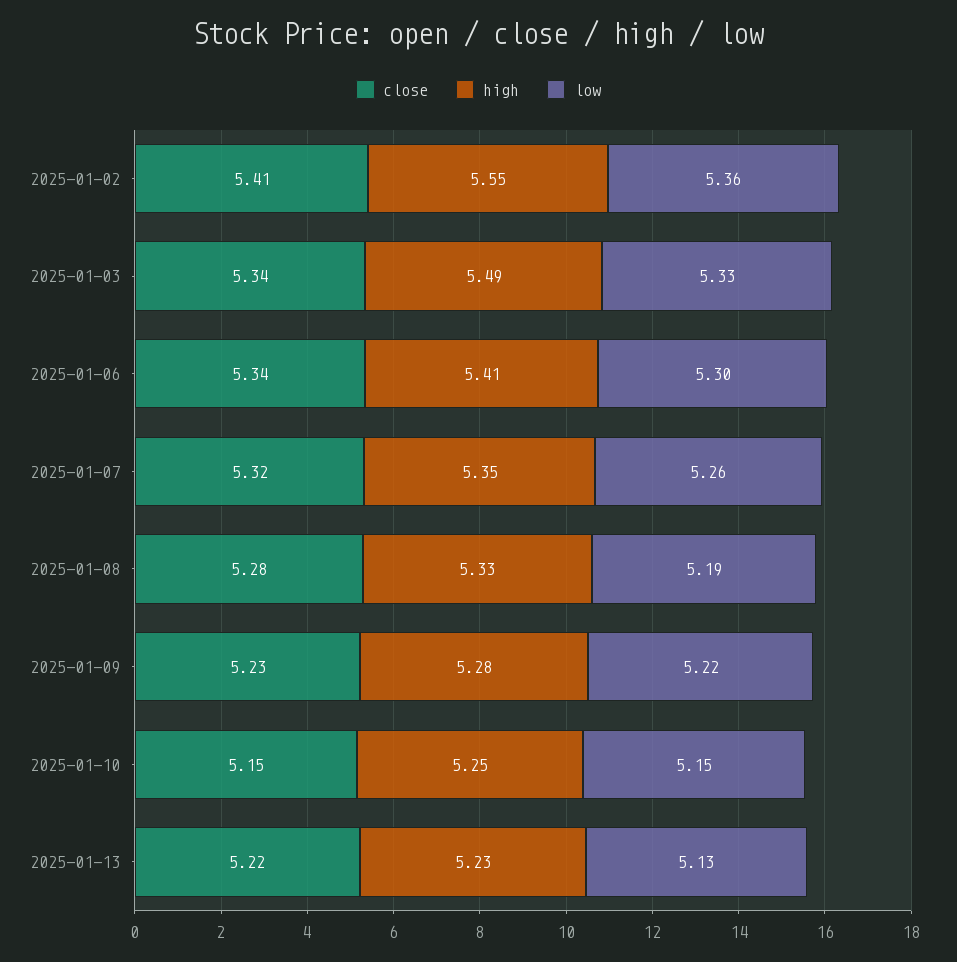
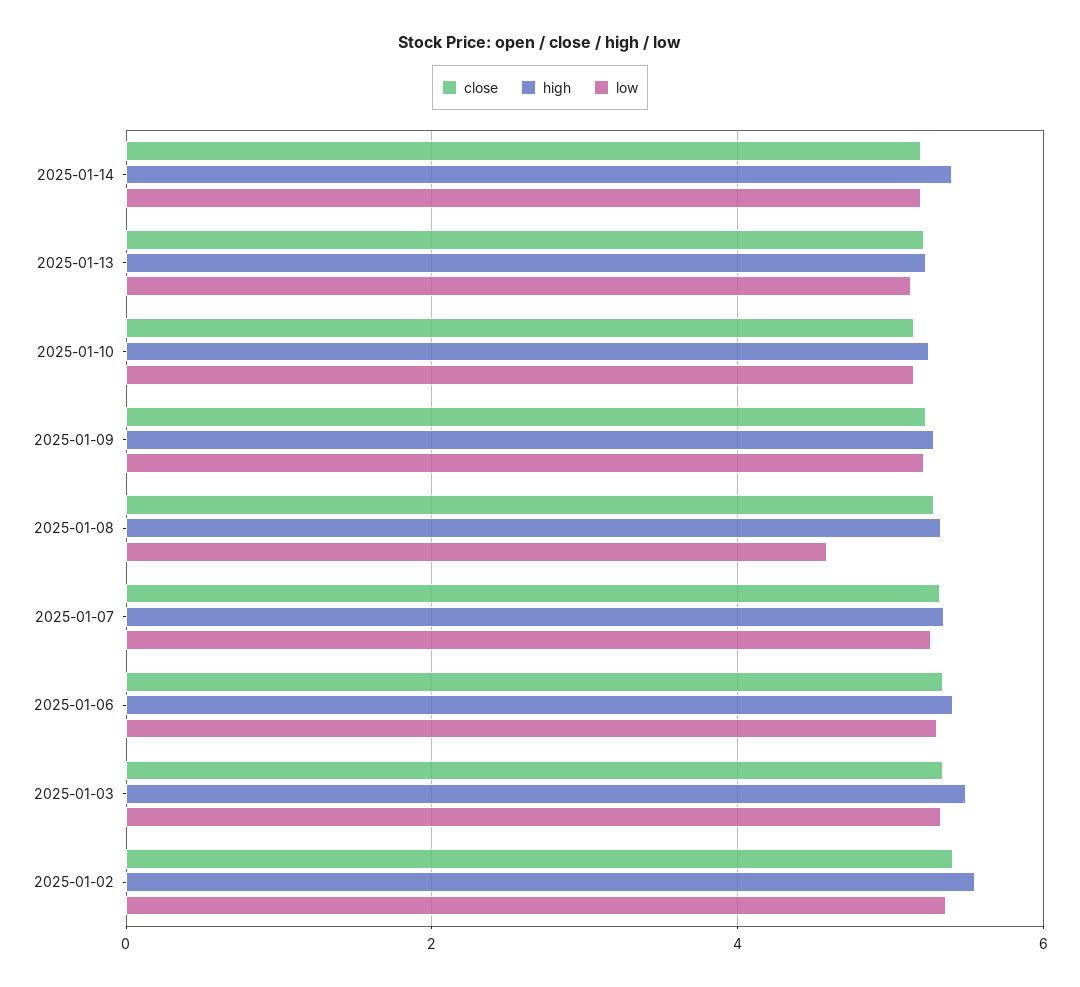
low, 2025-01-08: 5.19 -> 4.6
close, 2025-01-14: none -> 5.2
high, 2025-01-14: none -> 5.4
low, 2025-01-14: none -> 5.2

